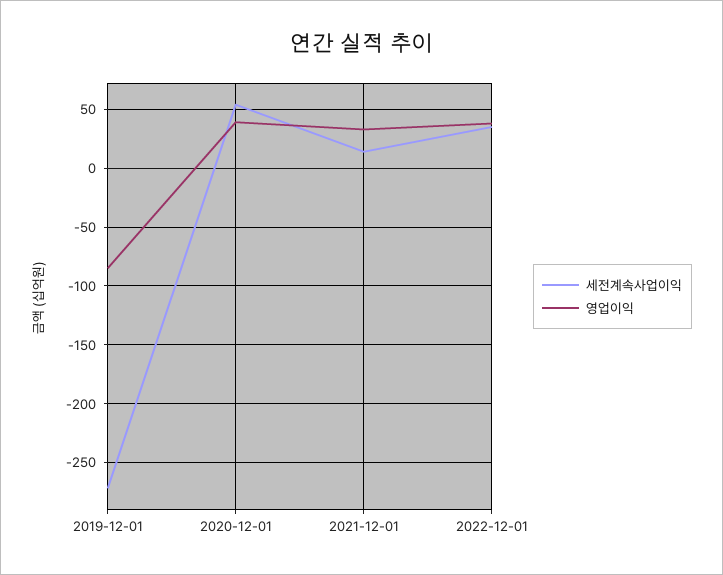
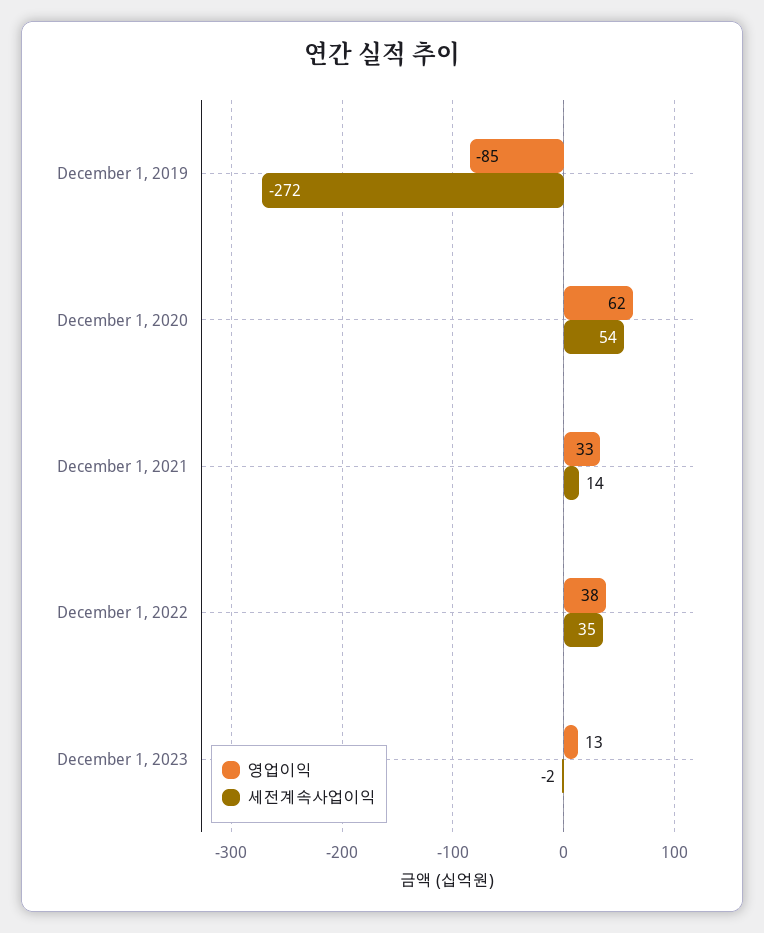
영업이익, 2020-12-01: 40 -> 62
영업이익, December 1, 2023: none -> 13
세전계속사업이익, December 1, 2023: none -> -2

